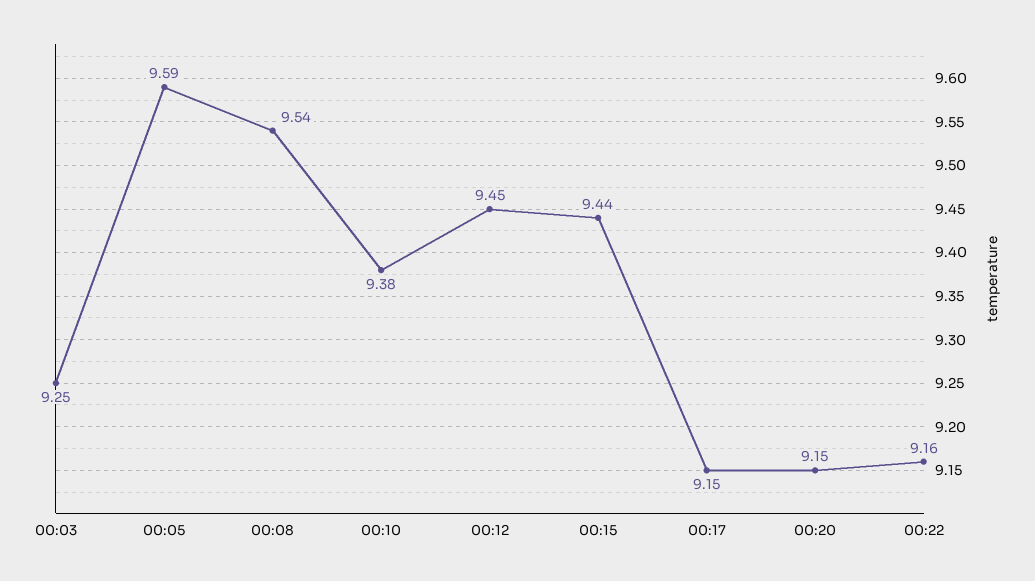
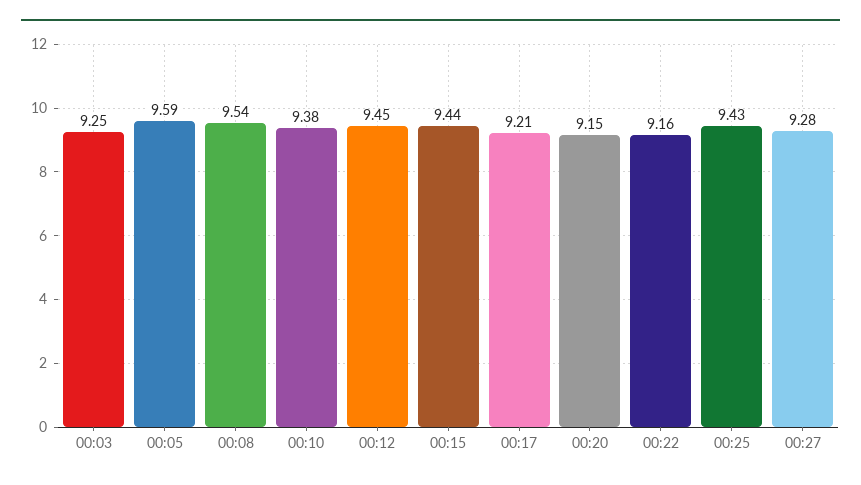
00:17: 9.15 -> 9.21
00:25: none -> 9.43
00:27: none -> 9.28

